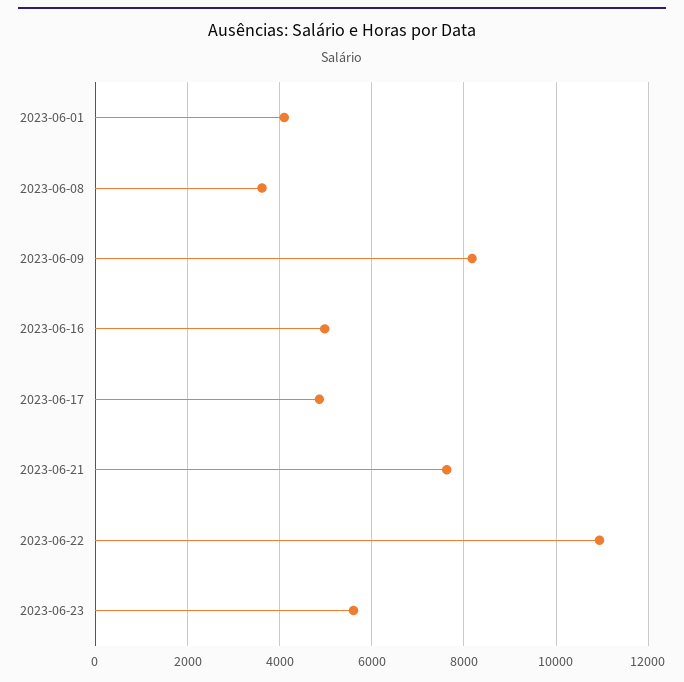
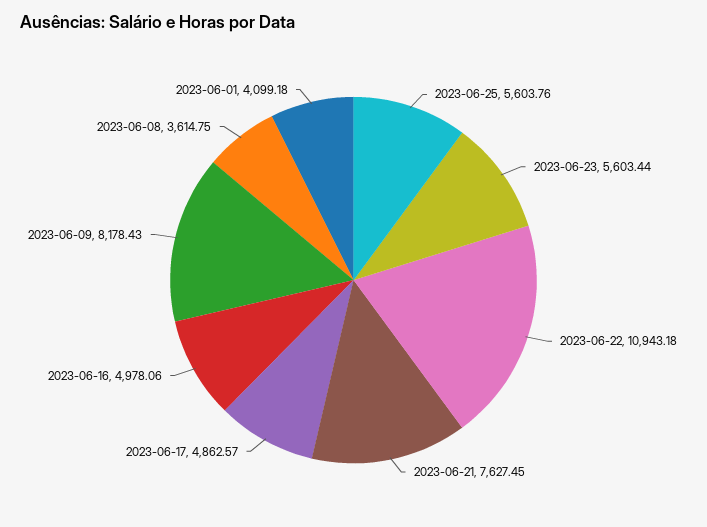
2023-06-25: none -> 5603.76

